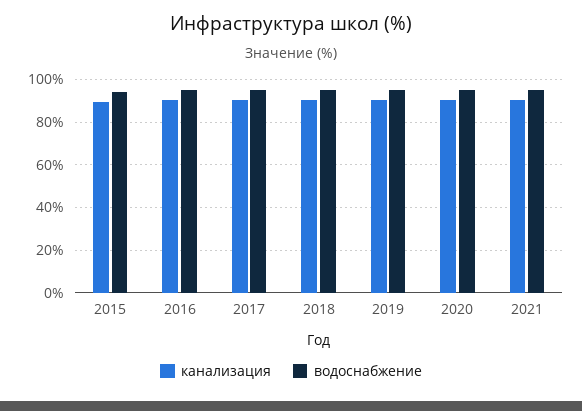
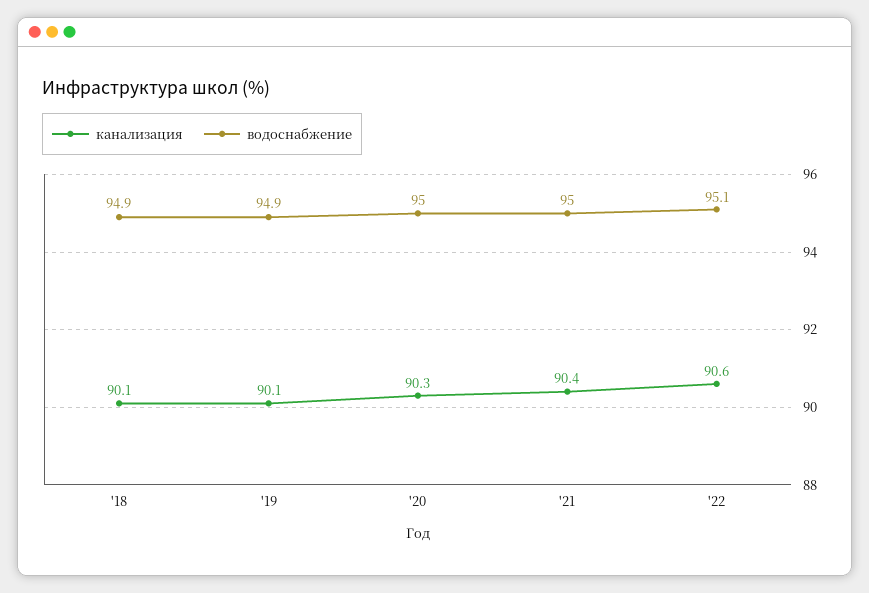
канализация, 2015: 90 -> none
водоснабжение, 2015: 95 -> none
канализация, 2016: 90 -> none
водоснабжение, 2016: 95 -> none
канализация, 2017: 90 -> none
водоснабжение, 2017: 95 -> none
канализация, '22: none -> 90.6
водоснабжение, '22: none -> 95.1

